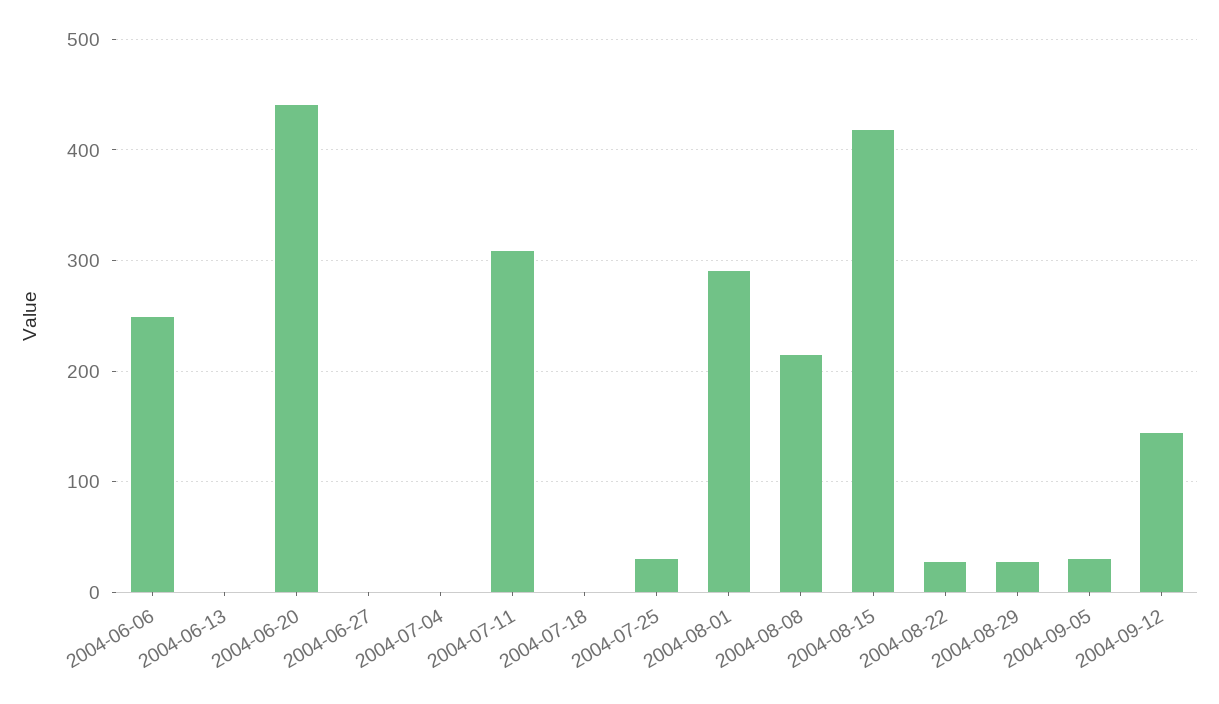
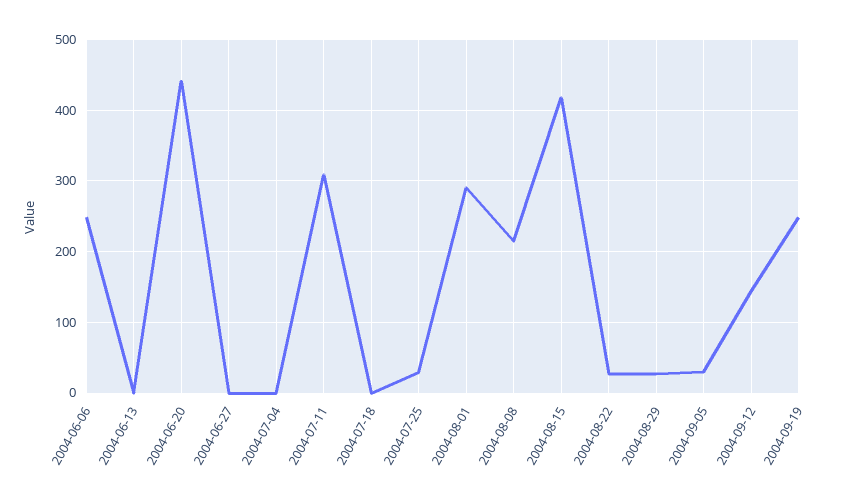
2004-09-19: none -> 250

